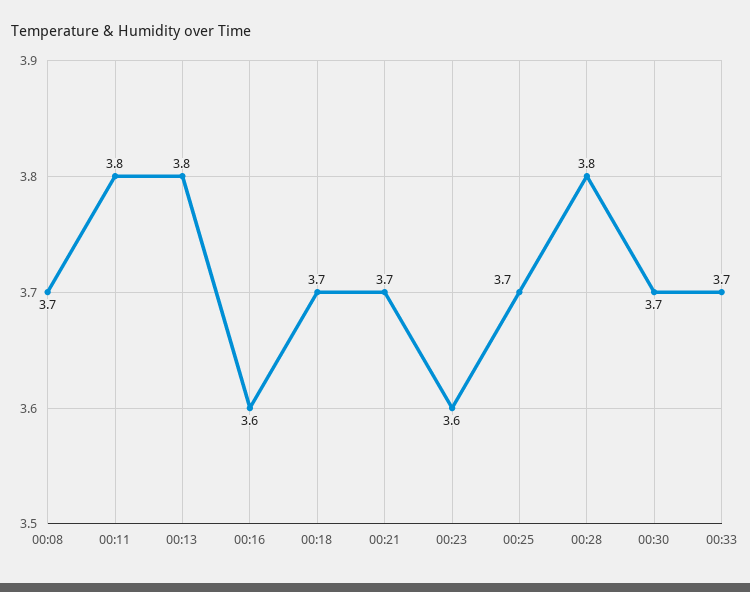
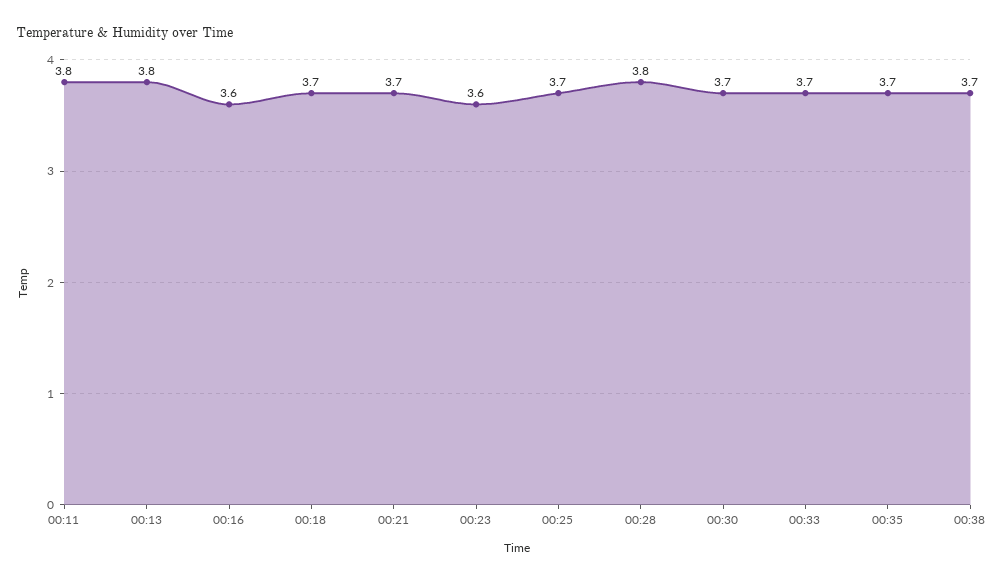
00:08: 3.7 -> none
00:35: none -> 3.7
00:38: none -> 3.7

